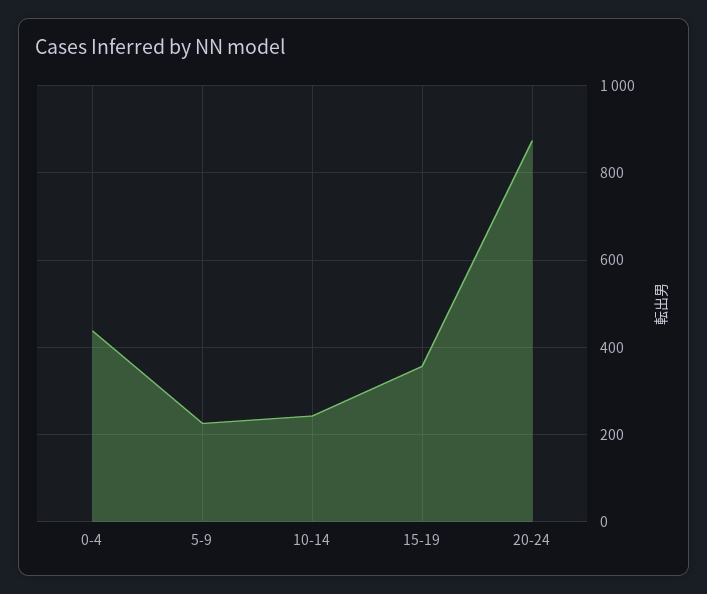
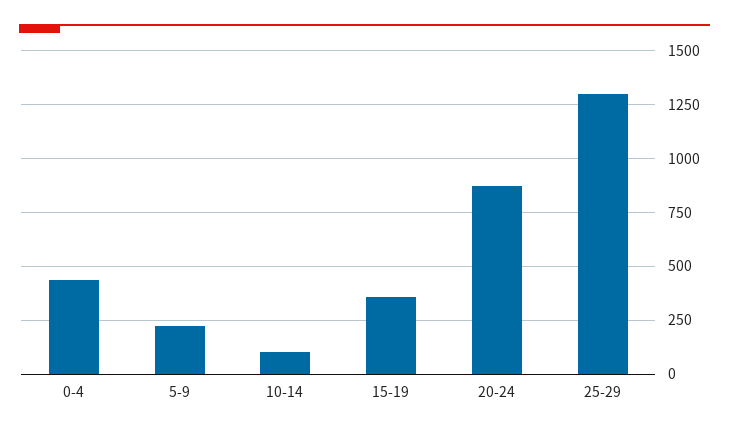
10-14: 240 -> 100
25-29: none -> 1300

